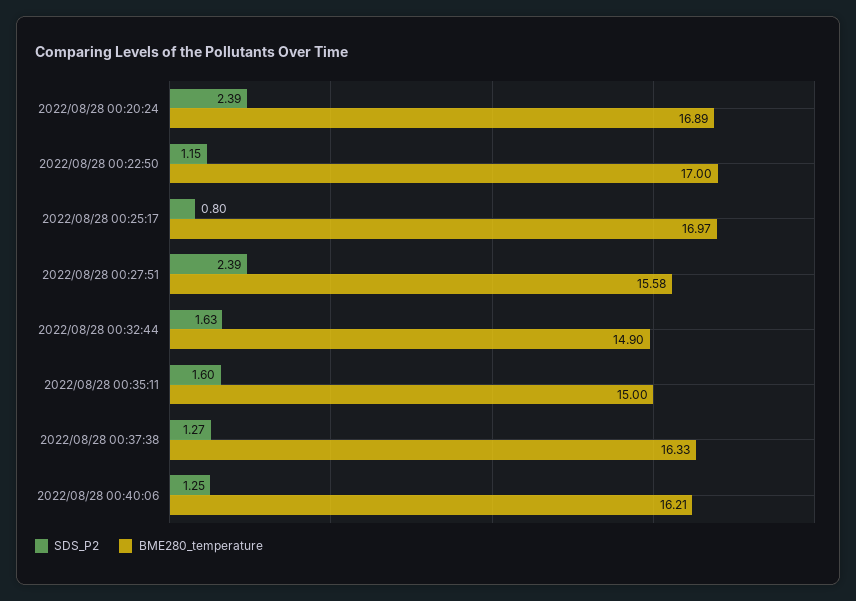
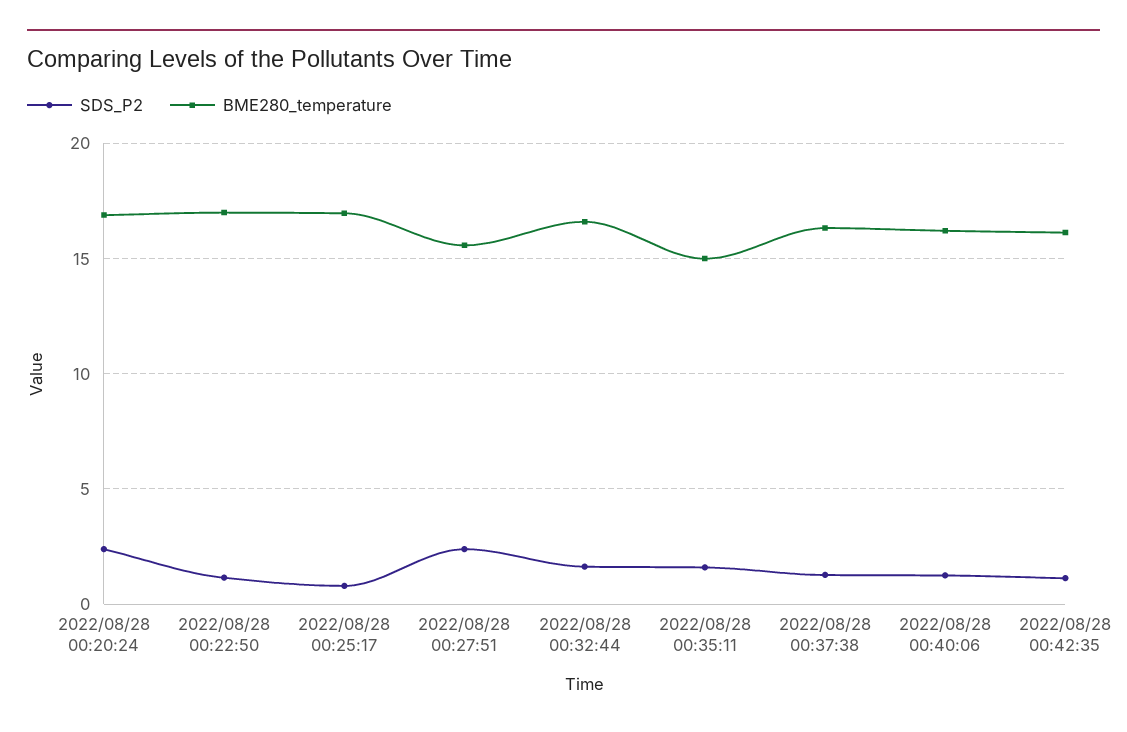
BME280_temperature, 2022/08/28 00:32:44: 14.9 -> 16.5
SDS_P2, 2022/08/28 00:42:35: none -> 1
BME280_temperature, 2022/08/28 00:42:35: none -> 16

